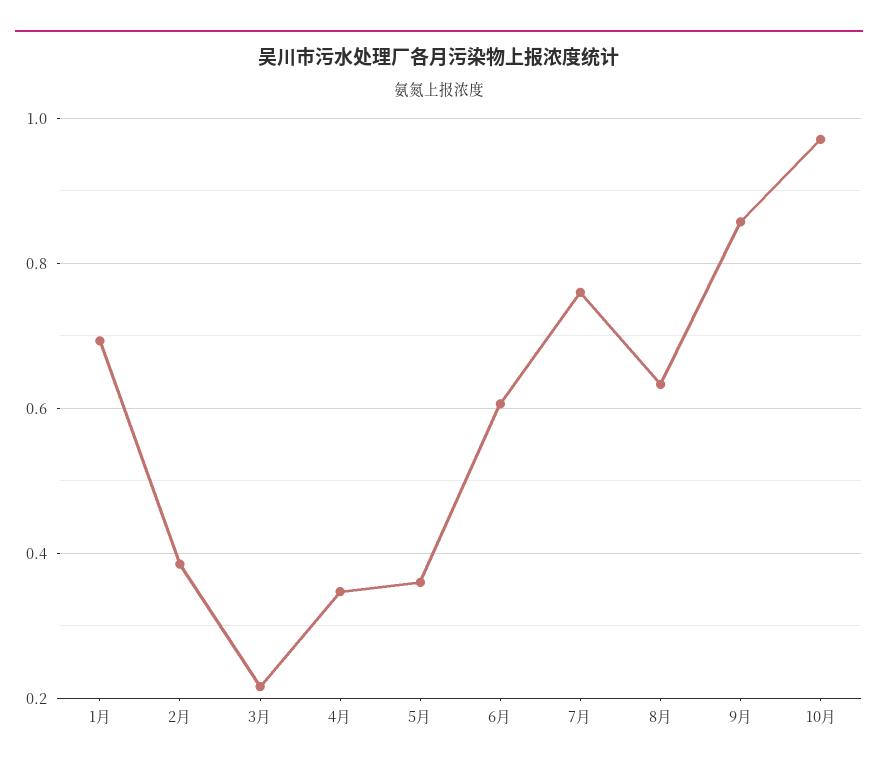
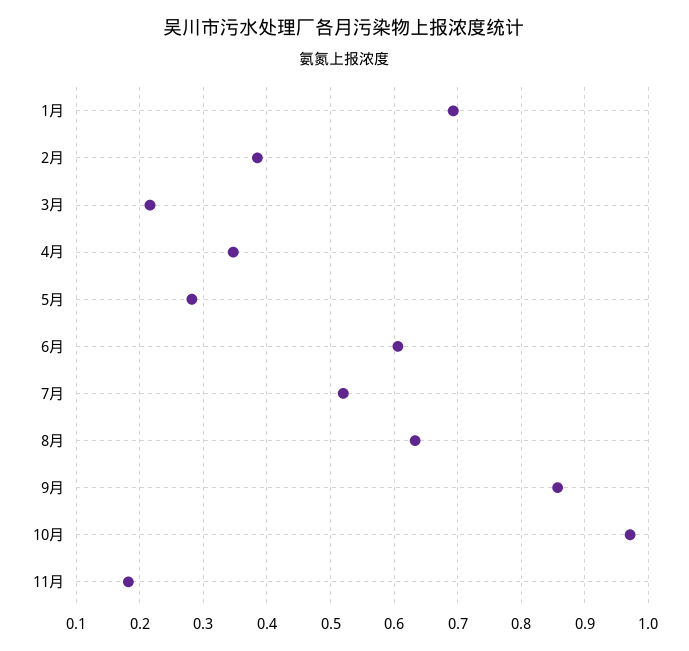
5月: 0.36 -> 0.28
7月: 0.76 -> 0.52
11月: none -> 0.18

